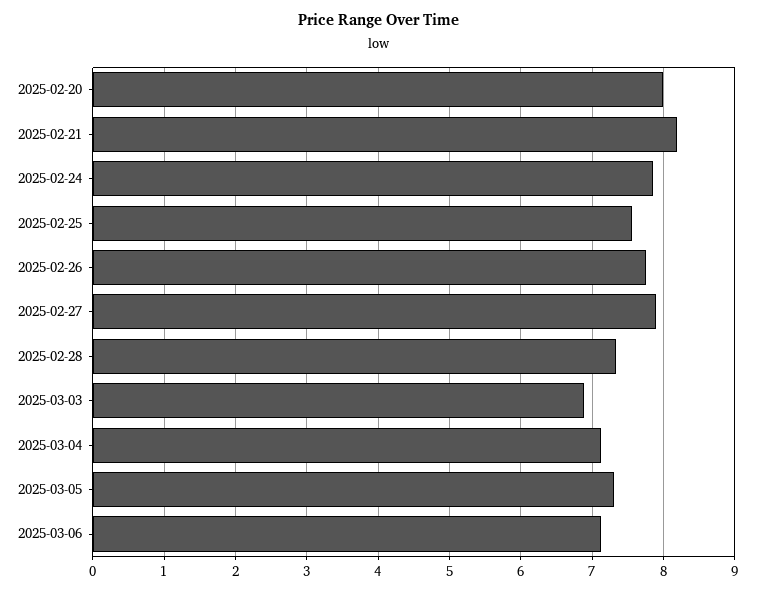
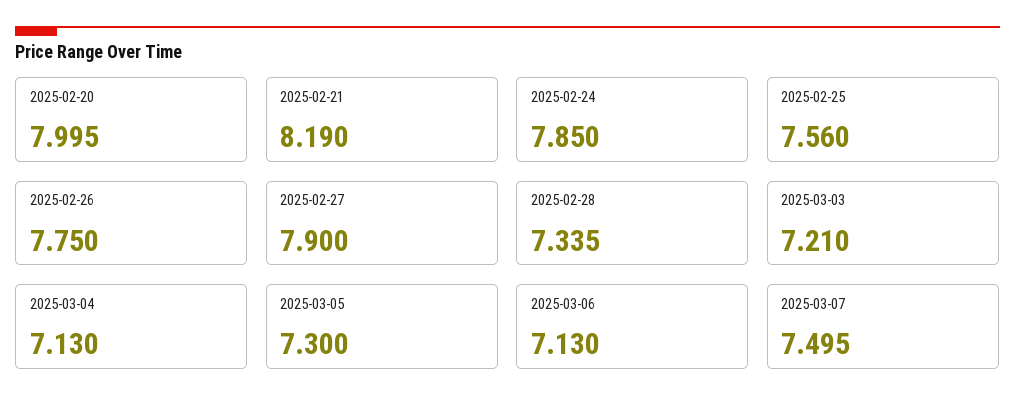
2025-03-03: 6.9 -> 7.21
2025-03-07: none -> 7.495

